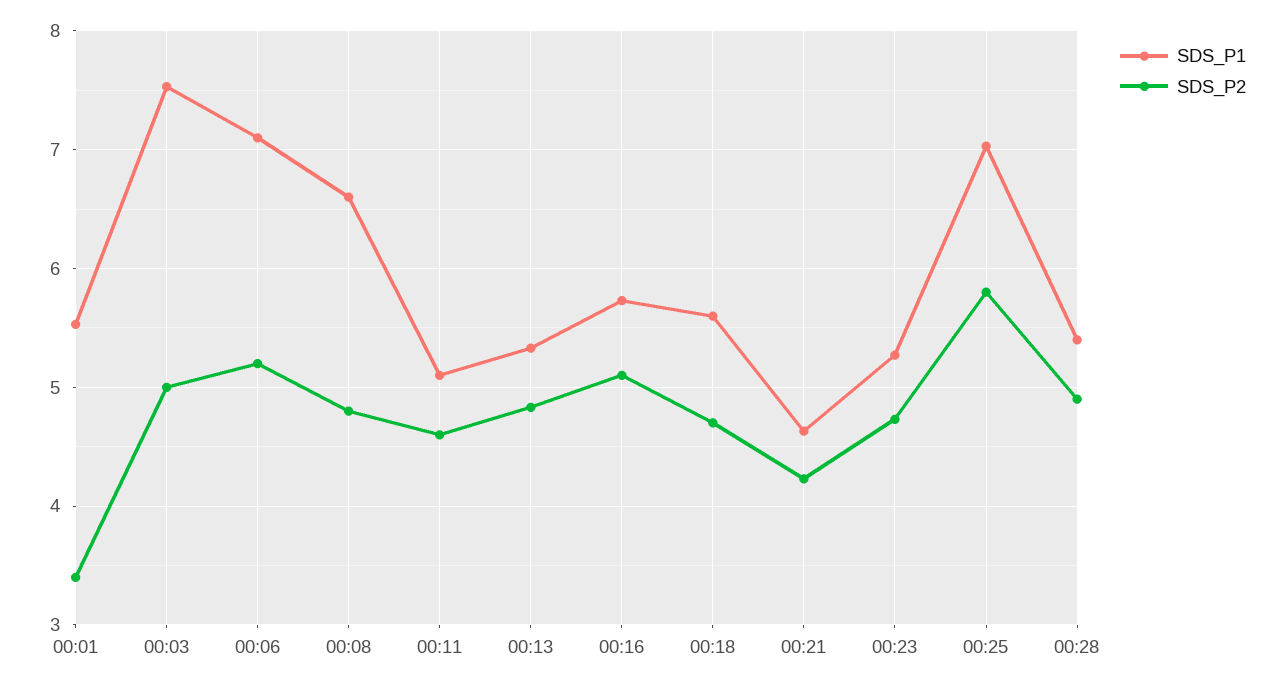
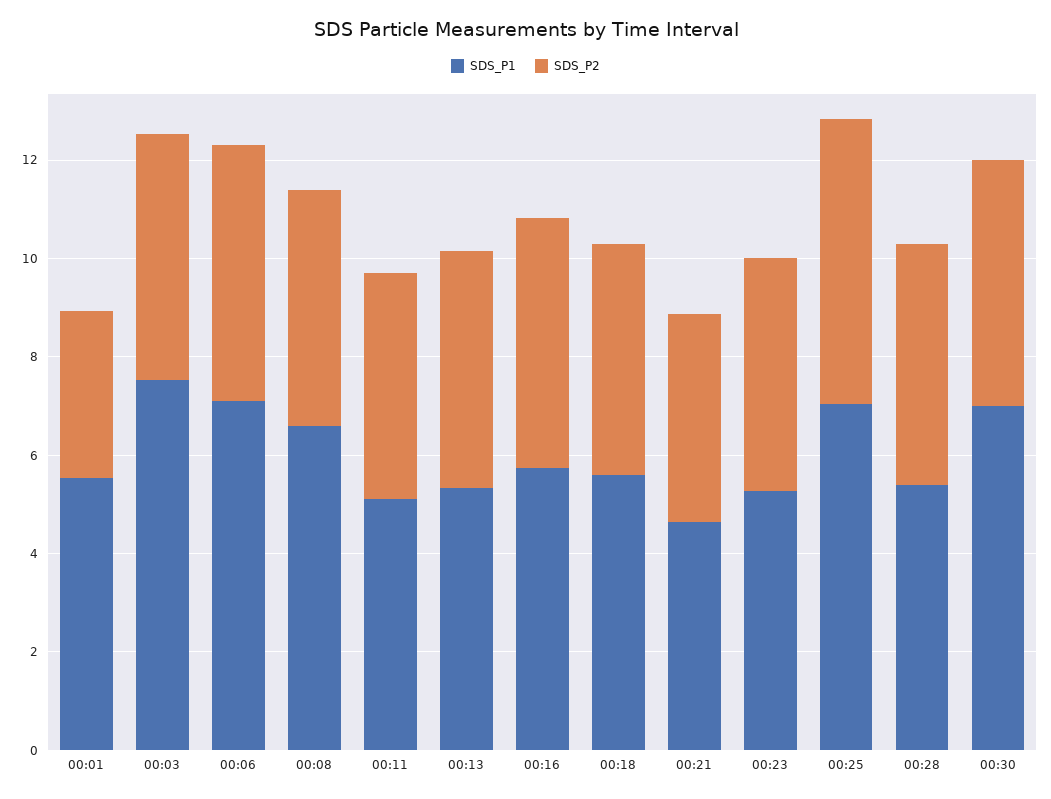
SDS_P1, 00:30: none -> 7
SDS_P2, 00:30: none -> 5

